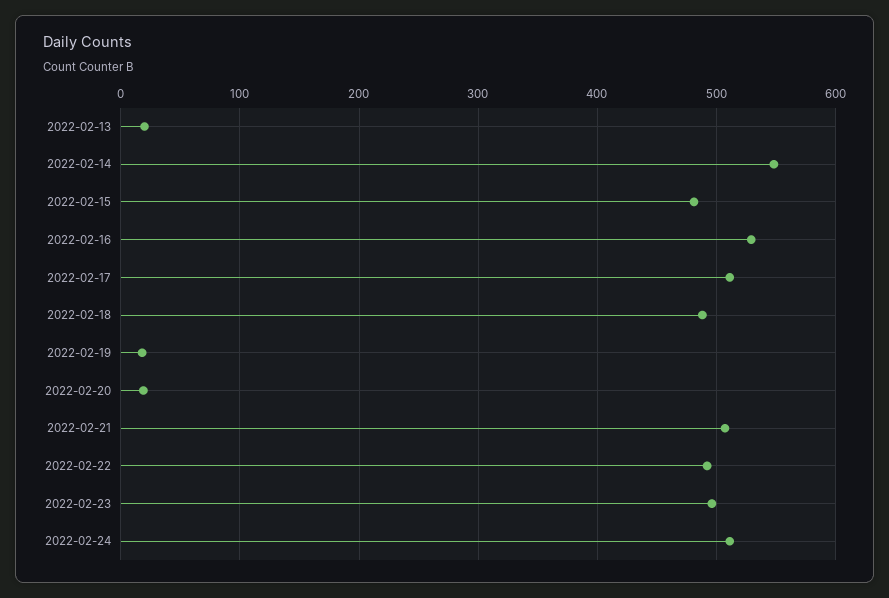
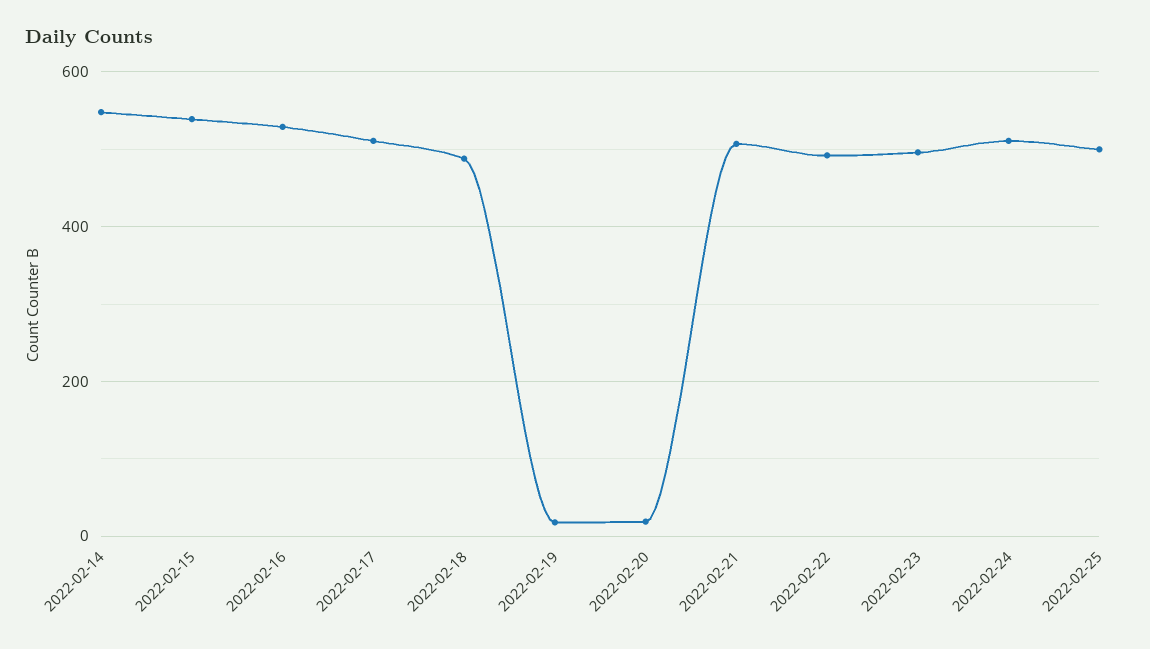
2022-02-13: 20 -> none
2022-02-15: 480 -> 540
2022-02-25: none -> 500

